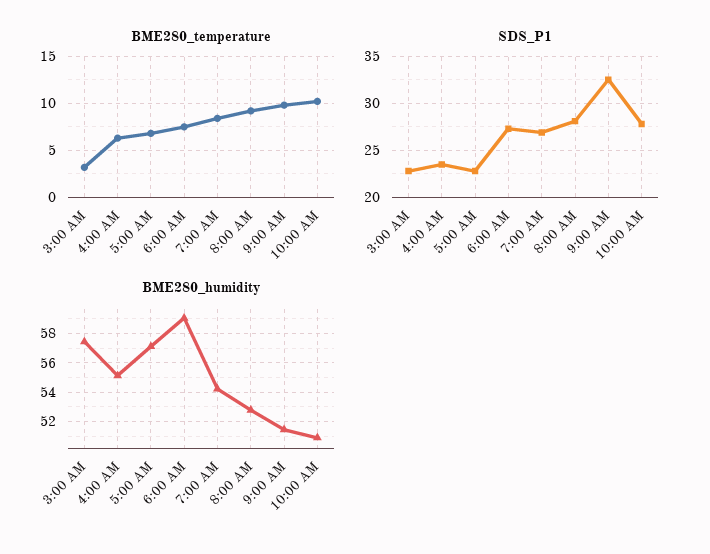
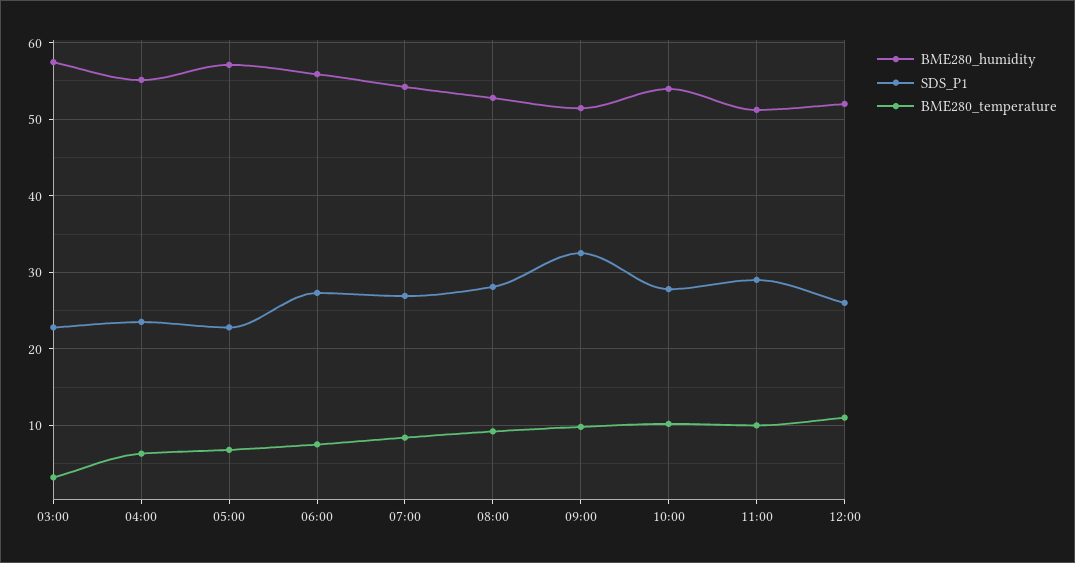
BME280_humidity, 6:00 AM: 59 -> 56
BME280_humidity, 10:00 AM: 51 -> 54
BME280_humidity, 11:00: none -> 51
SDS_P1, 11:00: none -> 29
BME280_temperature, 11:00: none -> 10
BME280_humidity, 12:00: none -> 52
SDS_P1, 12:00: none -> 26
BME280_temperature, 12:00: none -> 11

